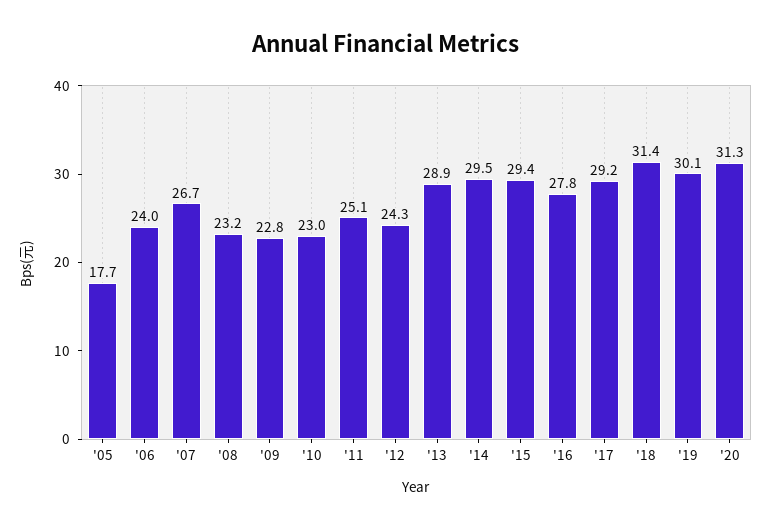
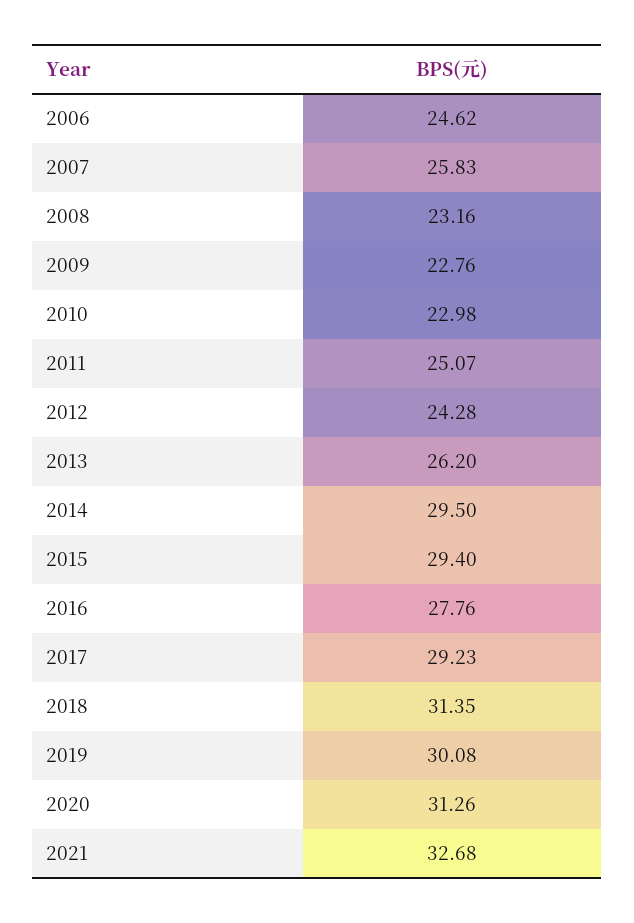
'05: 17.7 -> none
'06: 24 -> 24.62
'07: 26.7 -> 25.83
'13: 28.9 -> 26.2
2021: none -> 32.68

